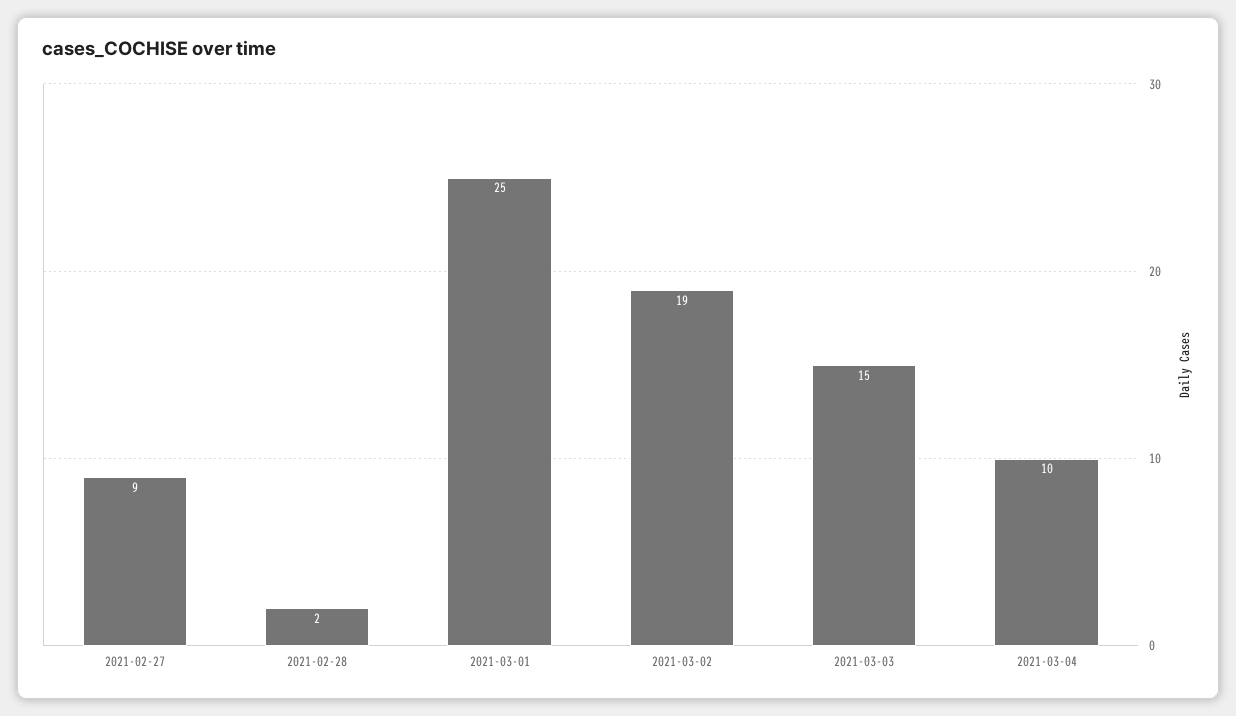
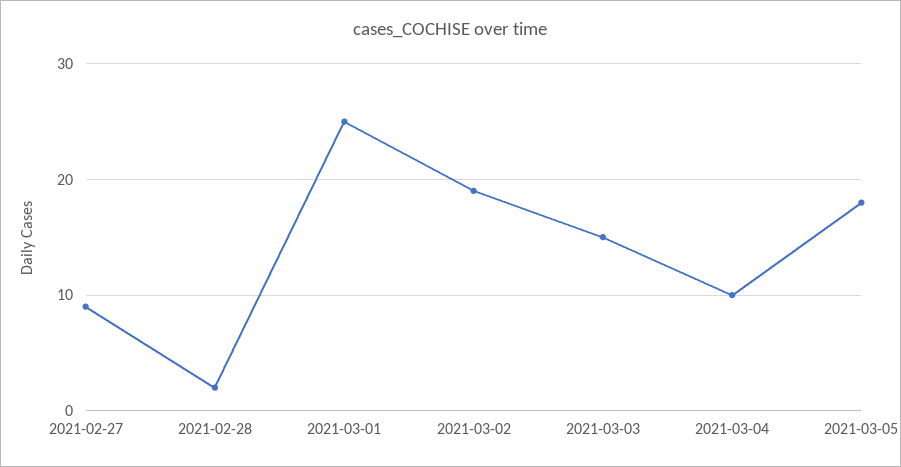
2021-03-05: none -> 18

